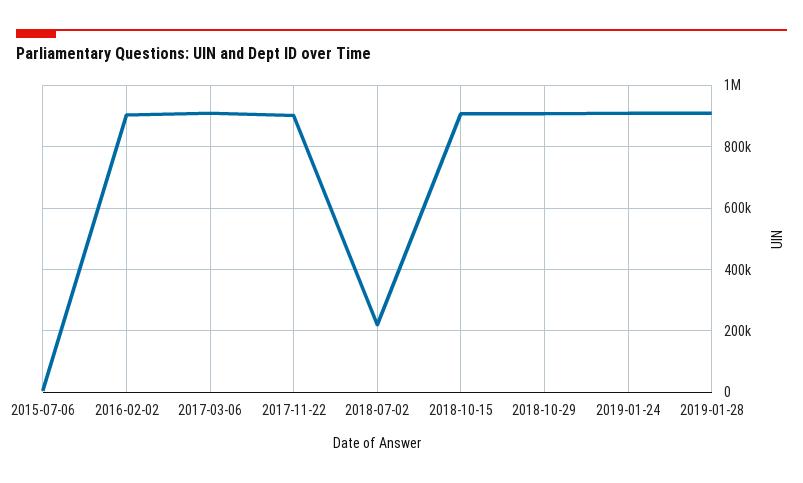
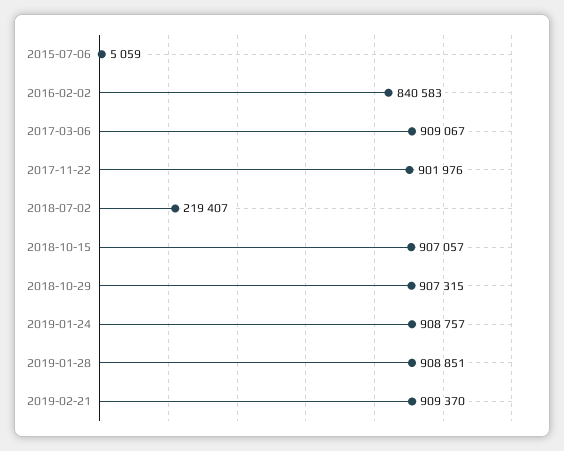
2016-02-02: 900000 -> 840583
2019-02-21: none -> 909370

